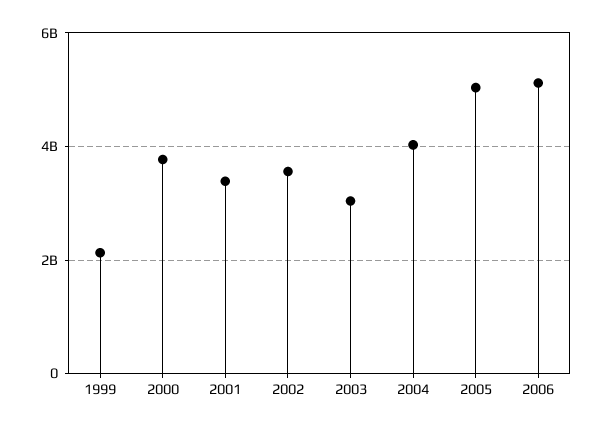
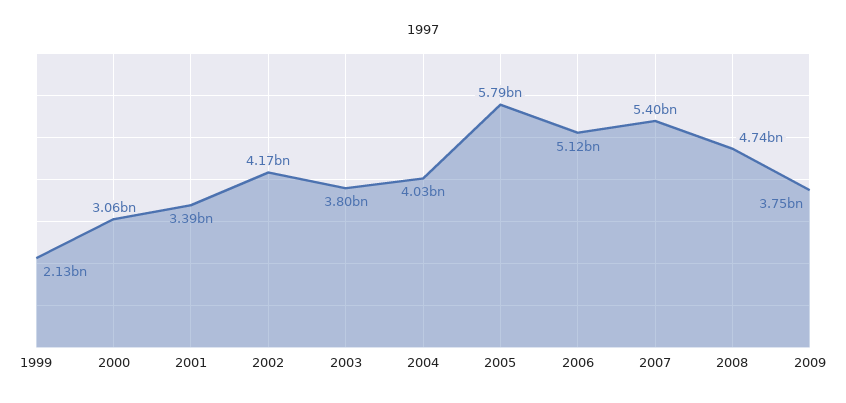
2000: 3800000000 -> 3060000000
2002: 3600000000 -> 4170000000
2003: 3000000000 -> 3800000000
2005: 5000000000 -> 5790000000
2007: none -> 5400000000
2008: none -> 4740000000
2009: none -> 3750000000

